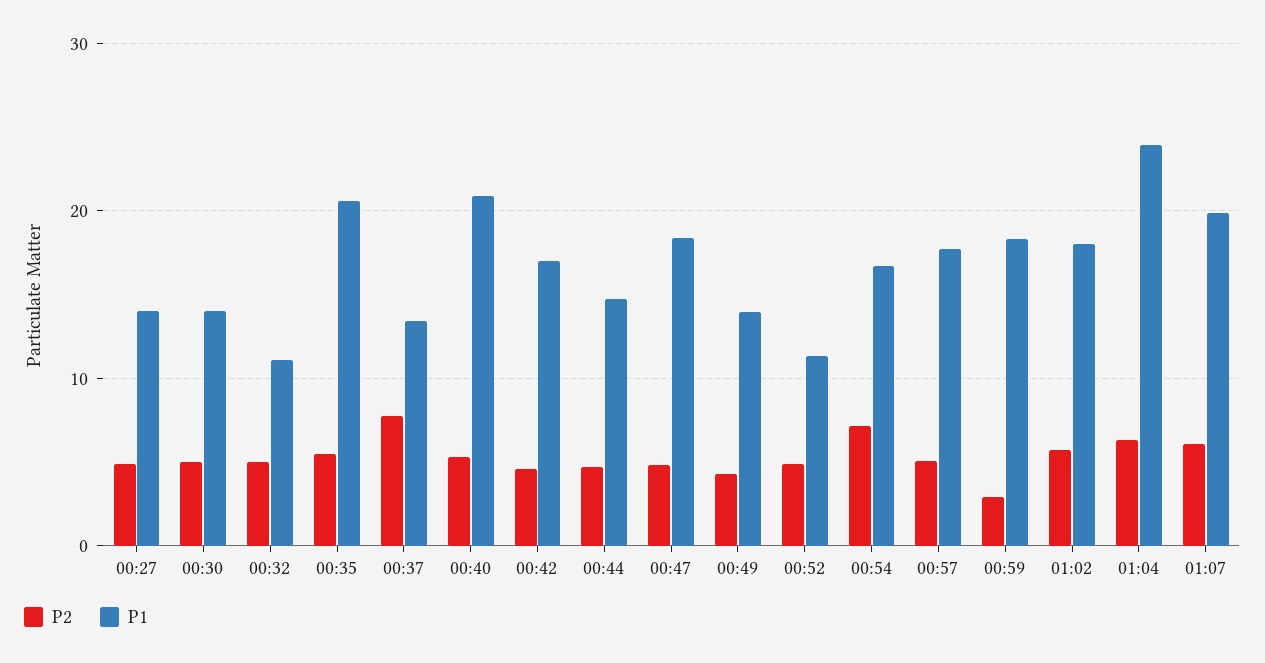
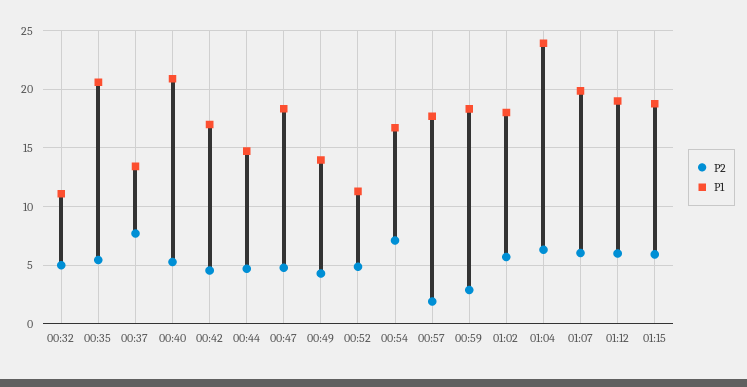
P2, 00:27: 5 -> none
P1, 00:27: 14 -> none
P2, 00:30: 5 -> none
P1, 00:30: 14 -> none
P2, 00:57: 5 -> 2
P2, 01:12: none -> 6
P1, 01:12: none -> 19
P2, 01:15: none -> 6
P1, 01:15: none -> 19

